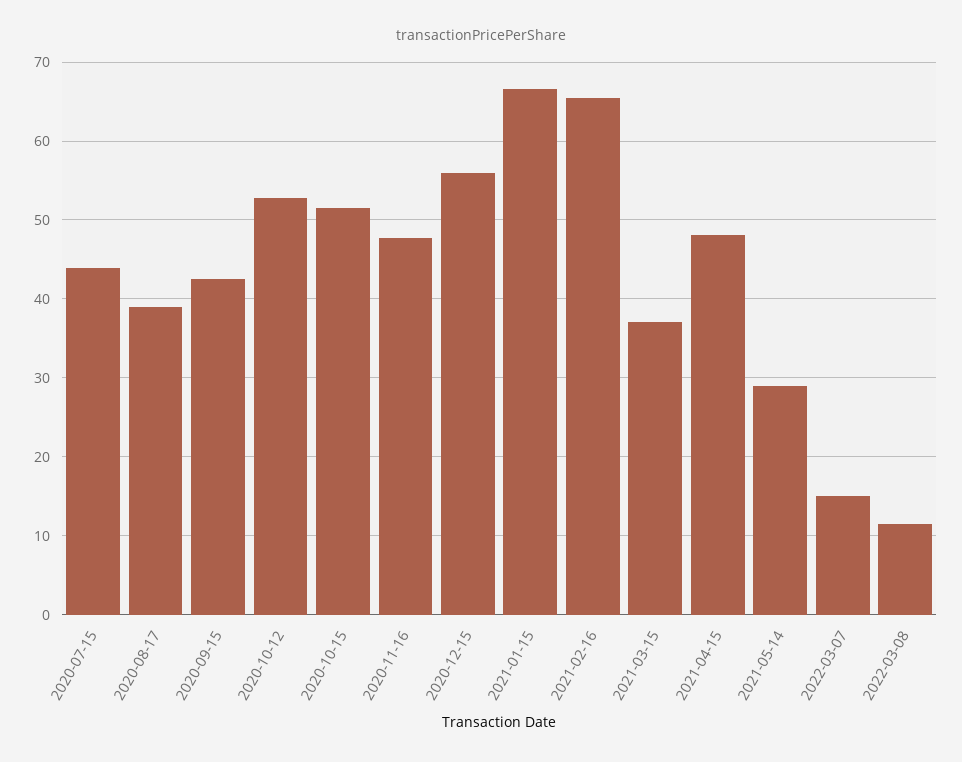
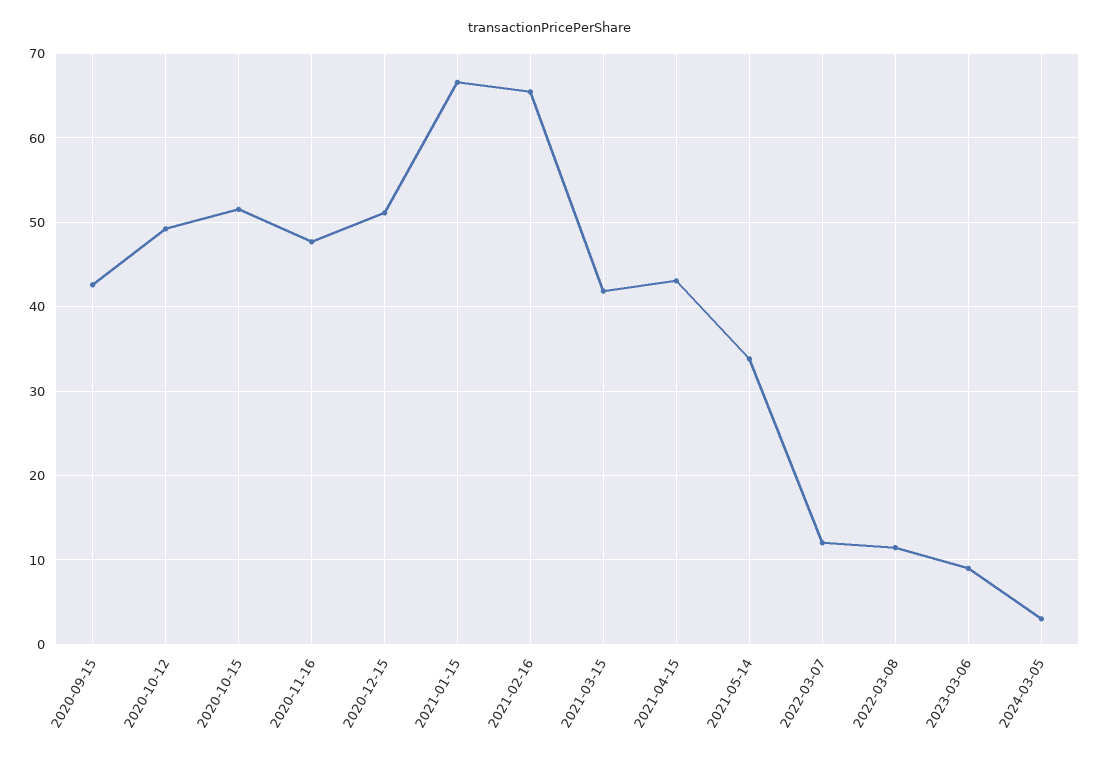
2020-07-15: 44 -> none
2020-08-17: 39 -> none
2020-10-12: 53 -> 49
2020-12-15: 56 -> 51
2021-03-15: 37 -> 42
2021-04-15: 48 -> 43
2021-05-14: 29 -> 34
2022-03-07: 15 -> 12
2023-03-06: none -> 9
2024-03-05: none -> 3

